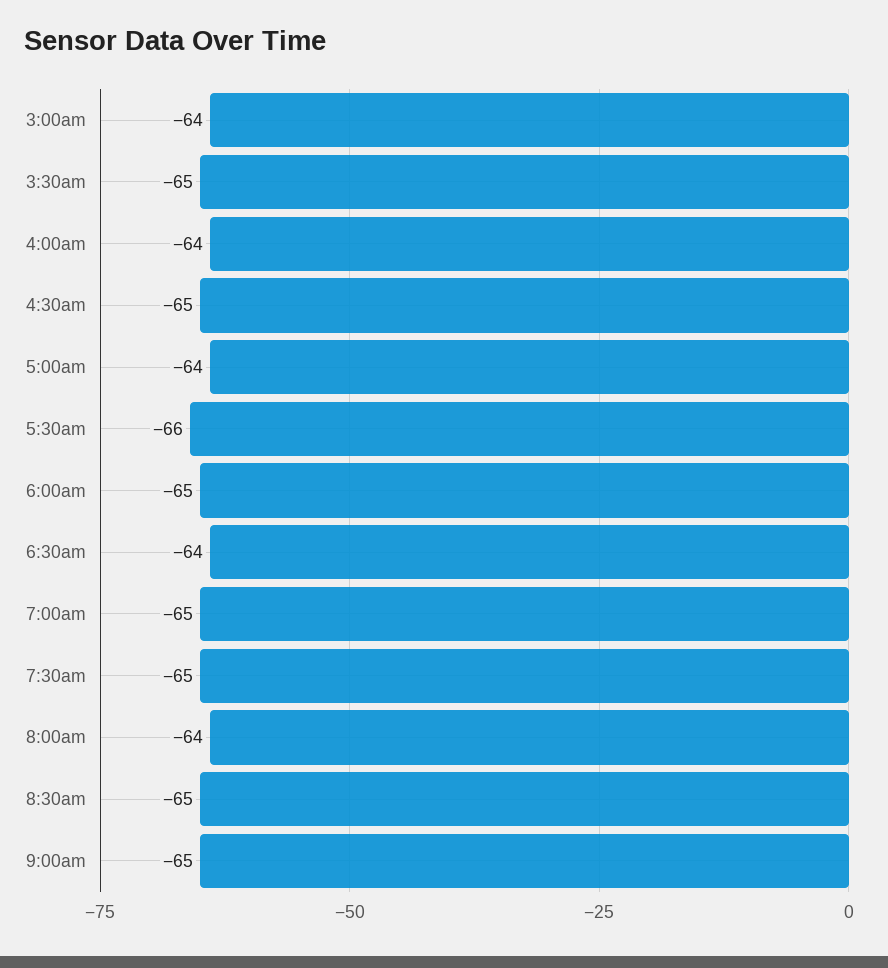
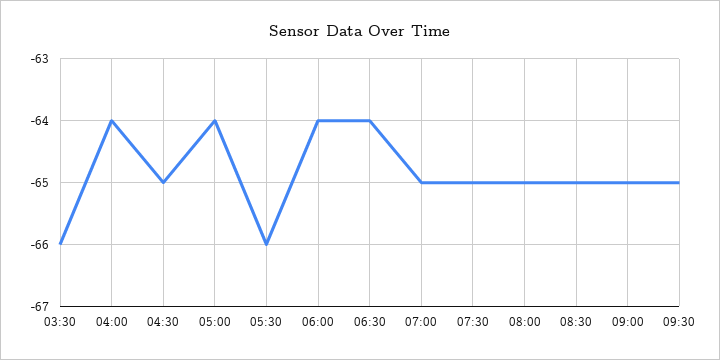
3:00am: -64 -> none
3:30am: -65 -> -66
6:00am: -65 -> -64
8:00am: -64 -> -65
09:30: none -> -65

